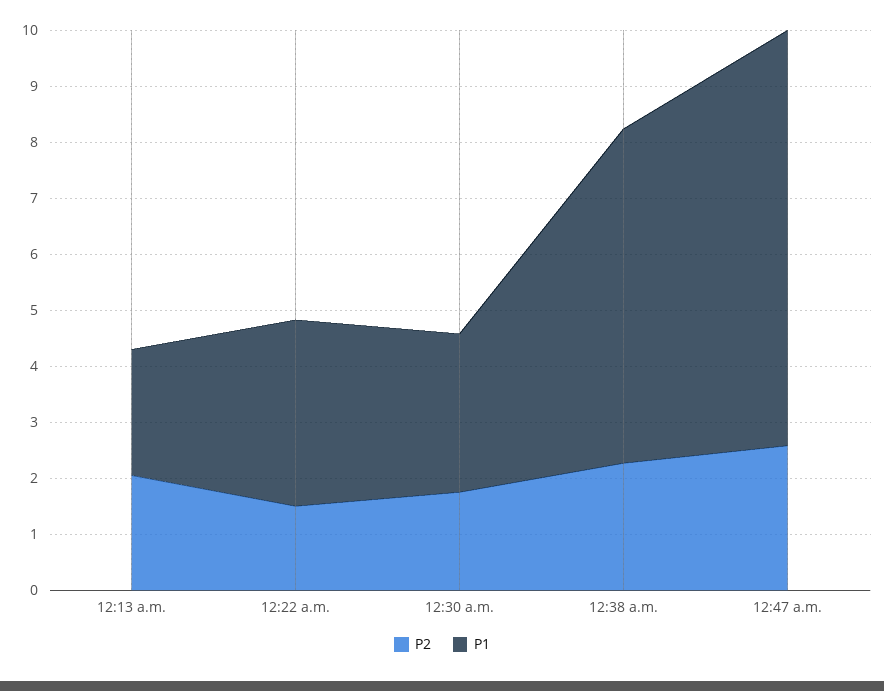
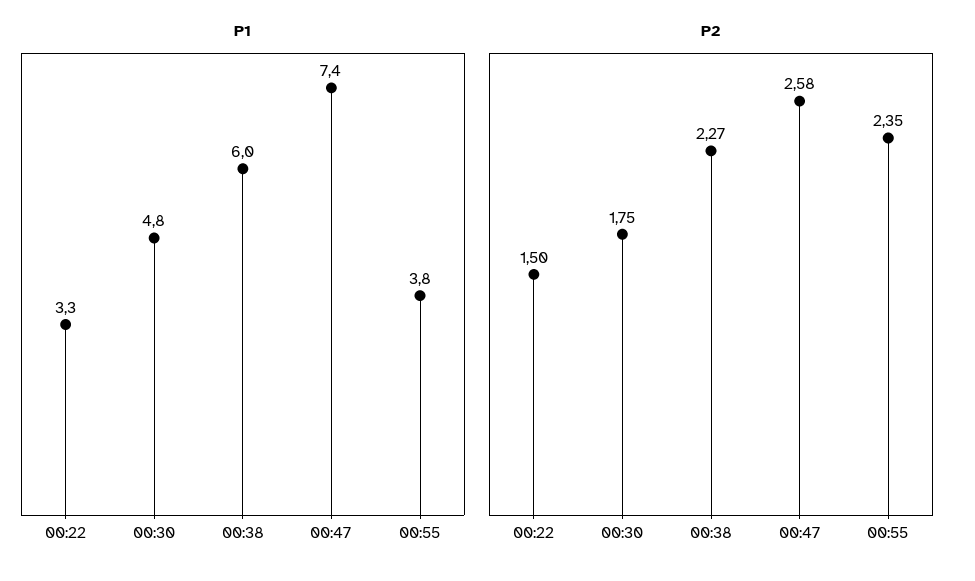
P2, 12:13 a.m.: 2 -> none
P1, 12:13 a.m.: 2.2 -> none
P1, 12:30 a.m.: 2.8 -> 4.8
P1, 00:55: none -> 3.8
P2, 00:55: none -> 2.35

